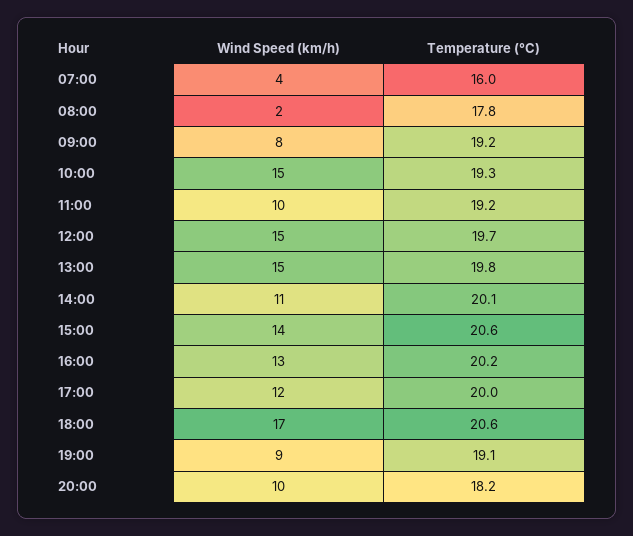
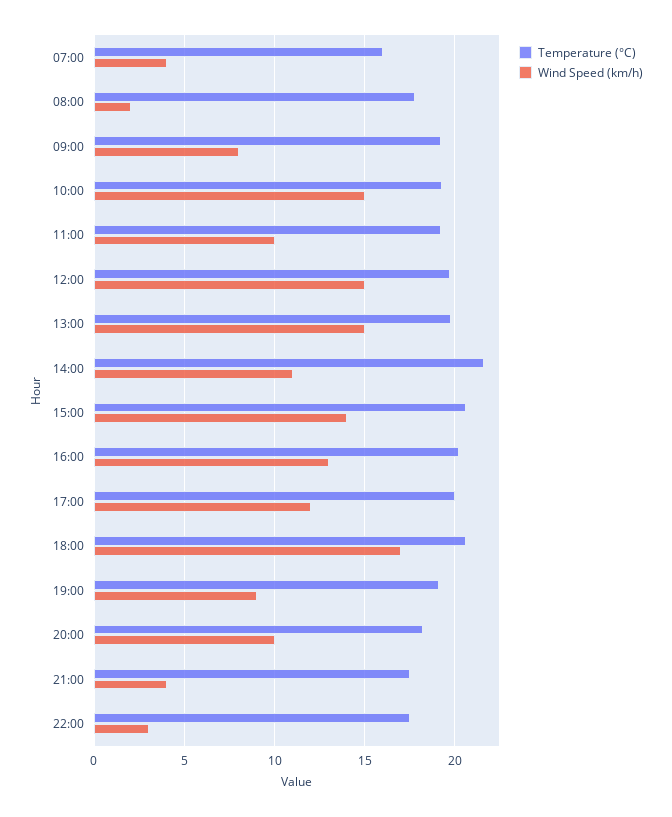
Temperature (°C), 14:00: 20.1 -> 21.5
Temperature (°C), 21:00: none -> 17.5
Wind Speed (km/h), 21:00: none -> 4
Temperature (°C), 22:00: none -> 17.5
Wind Speed (km/h), 22:00: none -> 3

